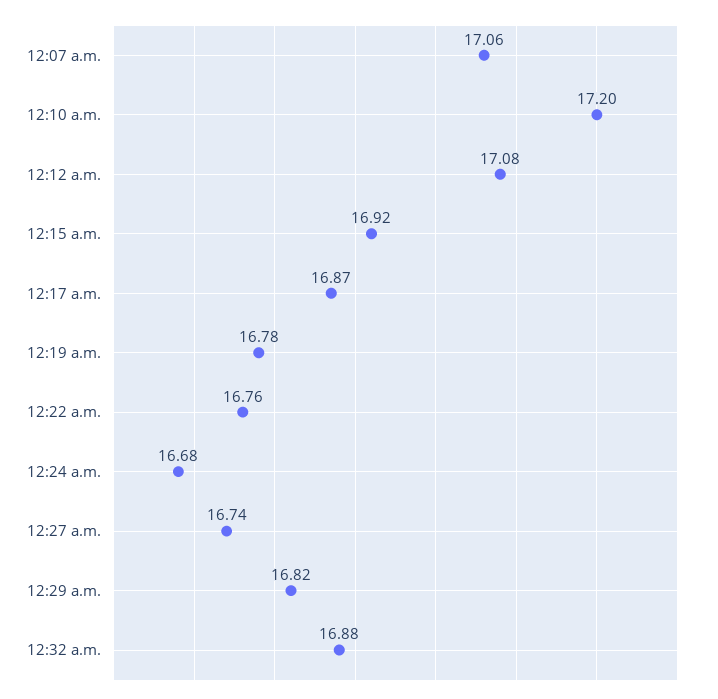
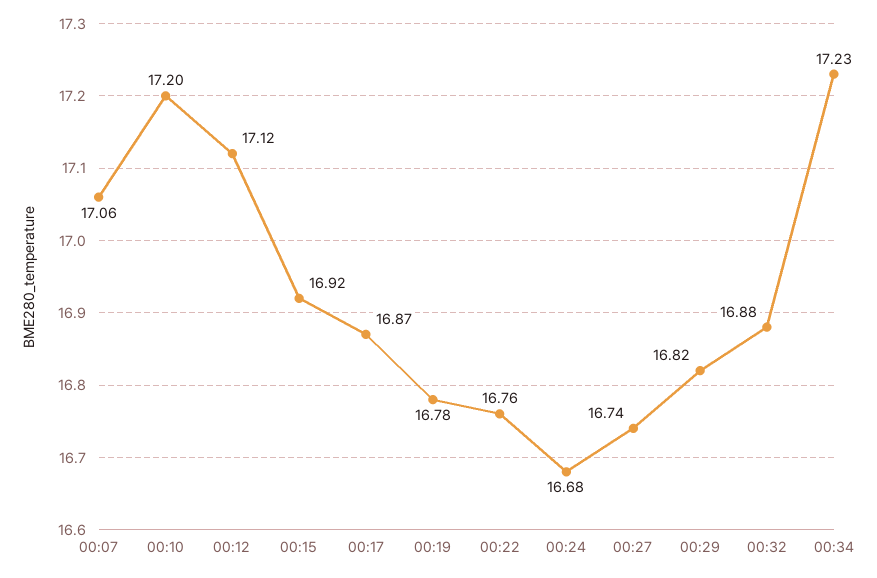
12:12 a.m.: 17.08 -> 17.12
00:34: none -> 17.23

